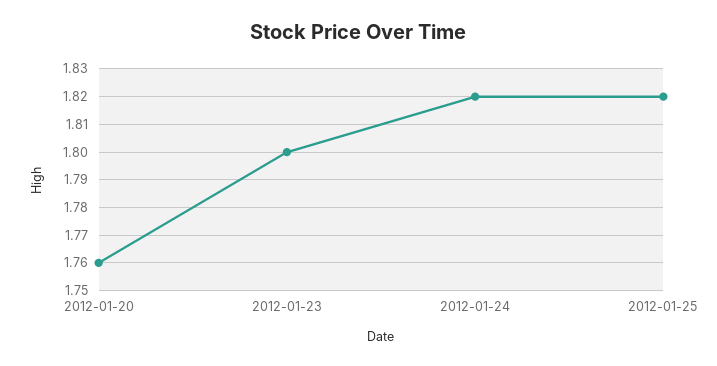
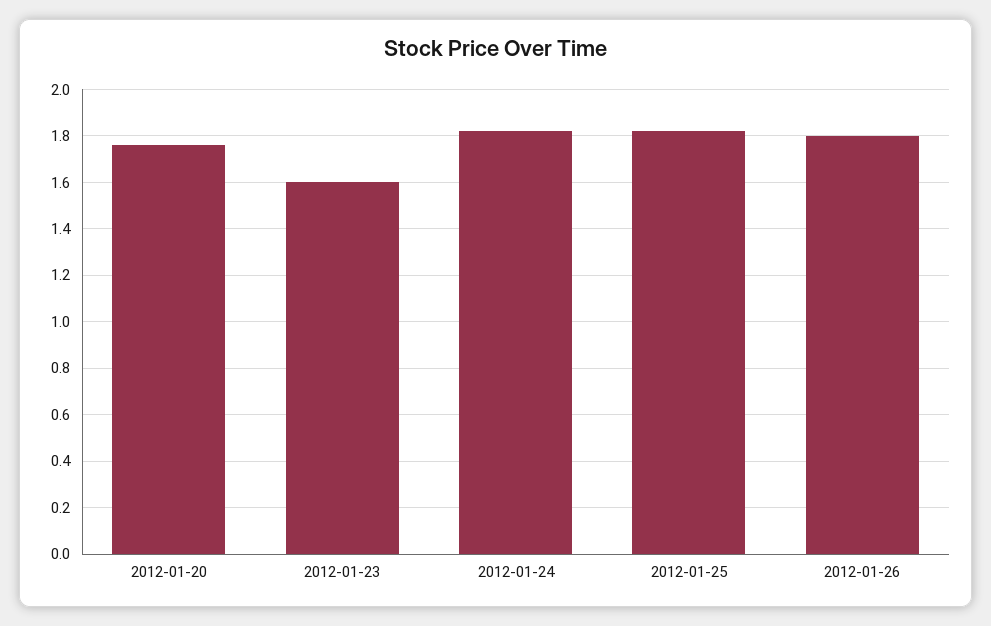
2012-01-23: 1.8 -> 1.6
2012-01-26: none -> 1.8

